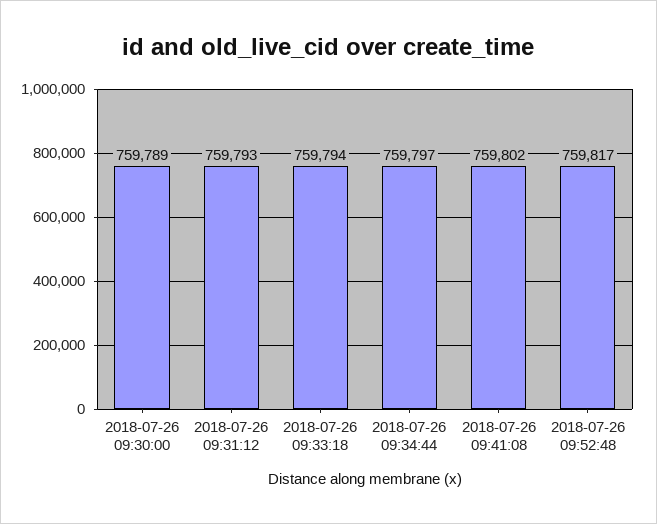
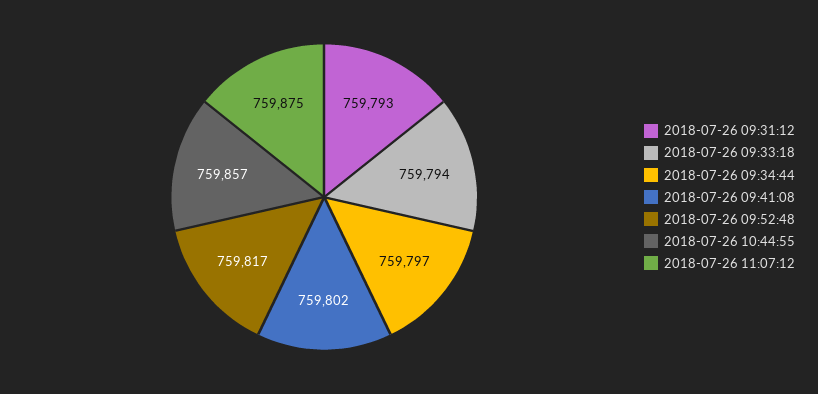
2018-07-26 09:30:00: 759789 -> none
2018-07-26 10:44:55: none -> 759857
2018-07-26 11:07:12: none -> 759875

